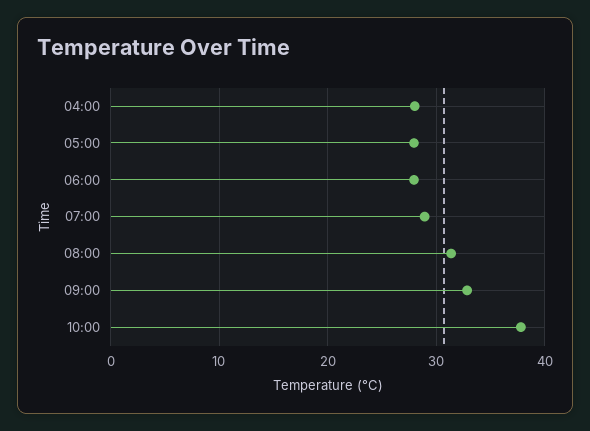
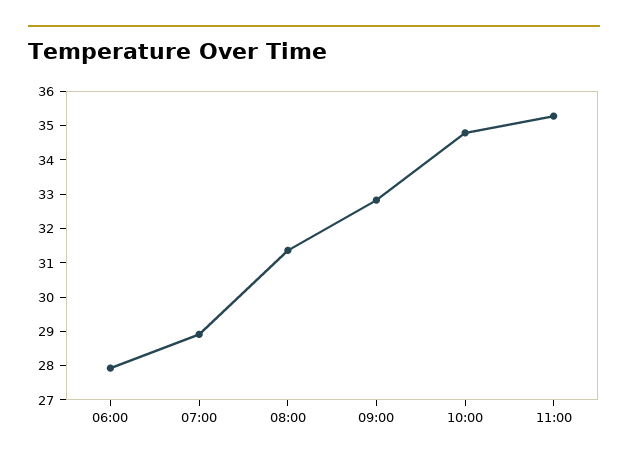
04:00: 28 -> none
05:00: 28 -> none
10:00: 38 -> 34.75
11:00: none -> 35.25

